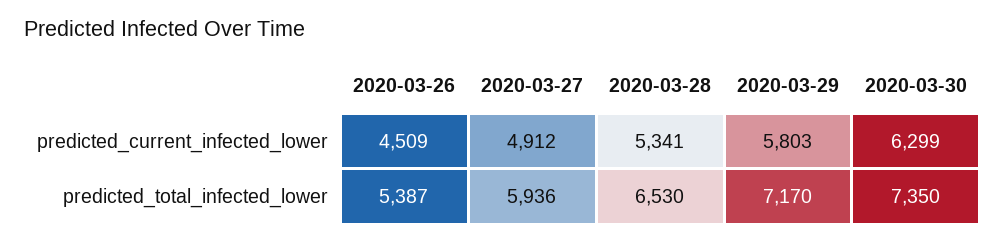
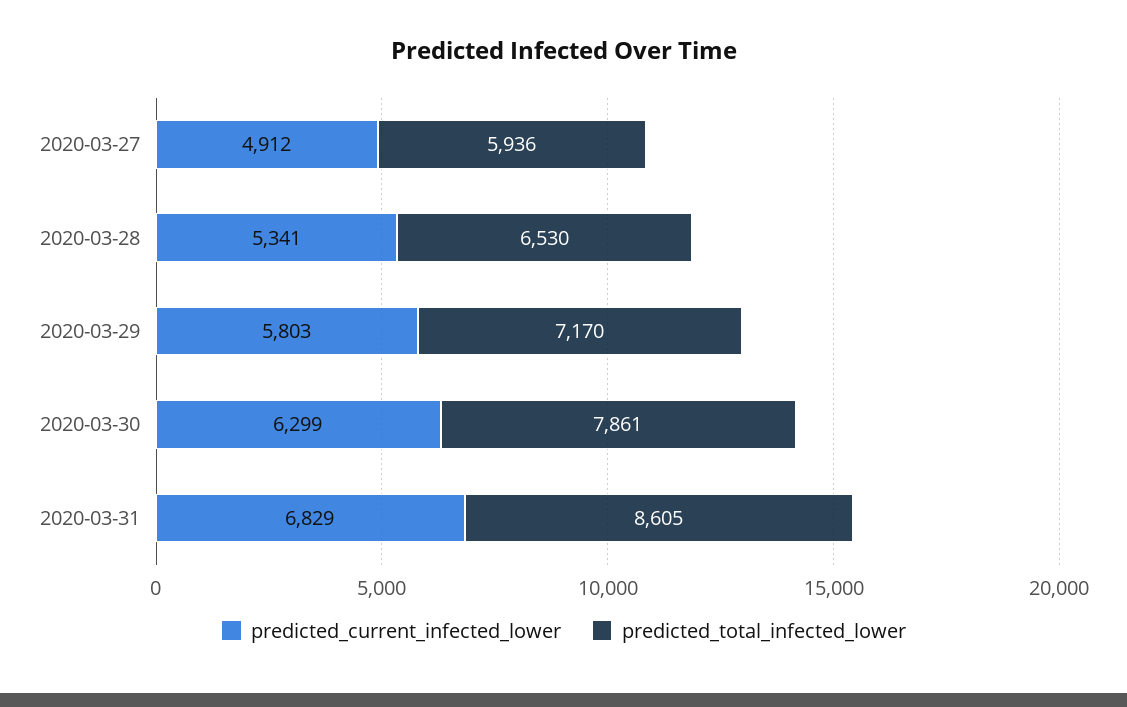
predicted_current_infected_lower, 2020-03-26: 4509 -> none
predicted_total_infected_lower, 2020-03-26: 5387 -> none
predicted_total_infected_lower, 2020-03-30: 7350 -> 7861
predicted_current_infected_lower, 2020-03-31: none -> 6829
predicted_total_infected_lower, 2020-03-31: none -> 8605

